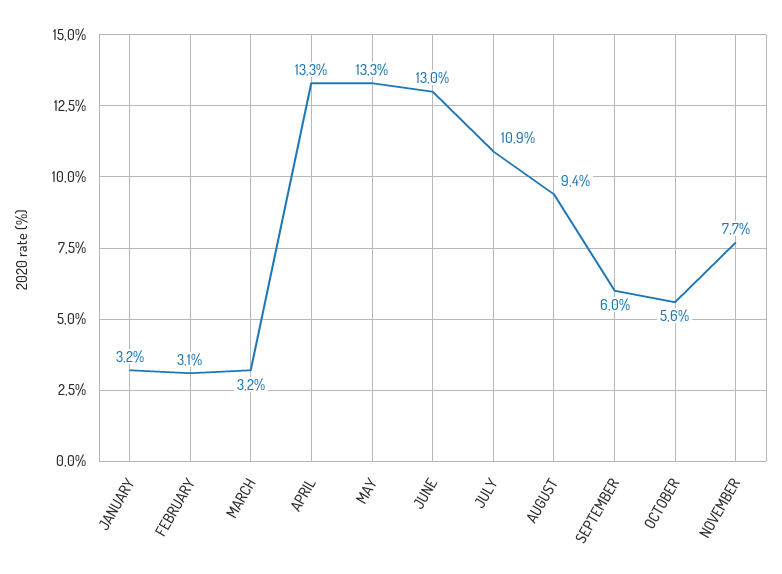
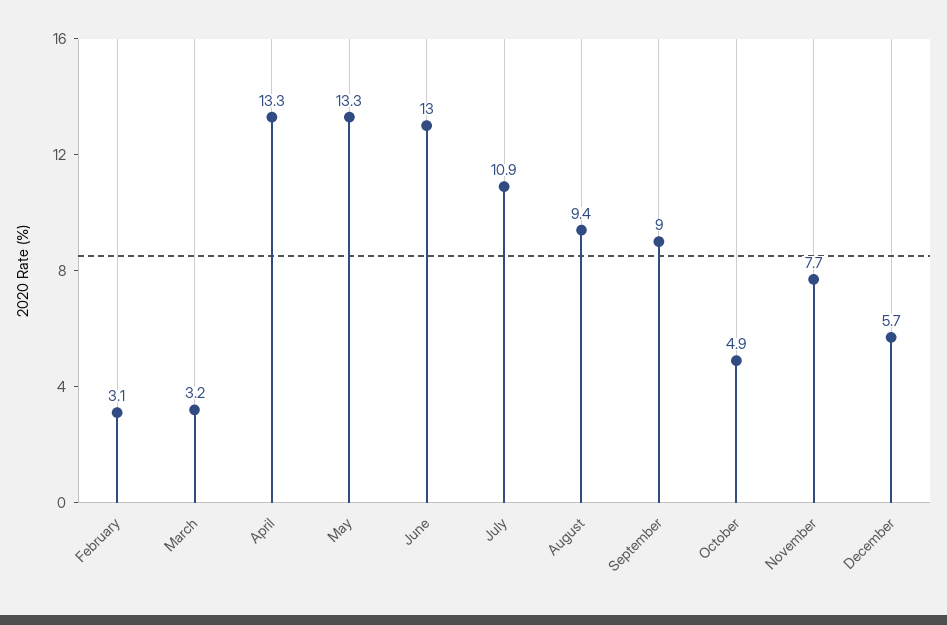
JANUARY: 3.2 -> none
SEPTEMBER: 6 -> 9
OCTOBER: 5.6 -> 4.9
December: none -> 5.7

